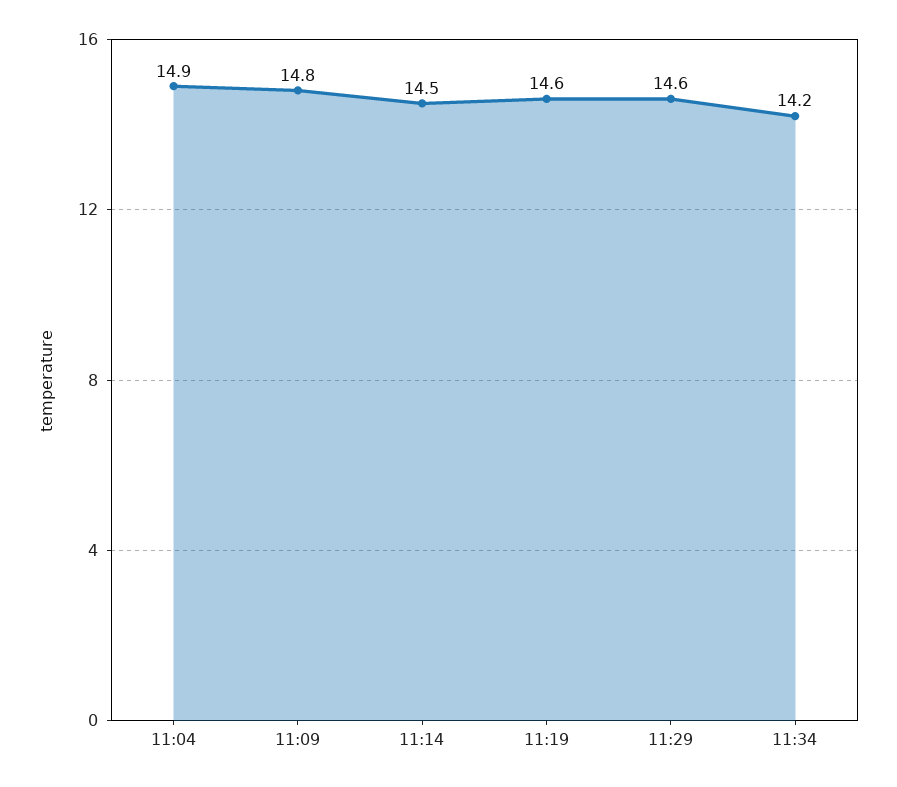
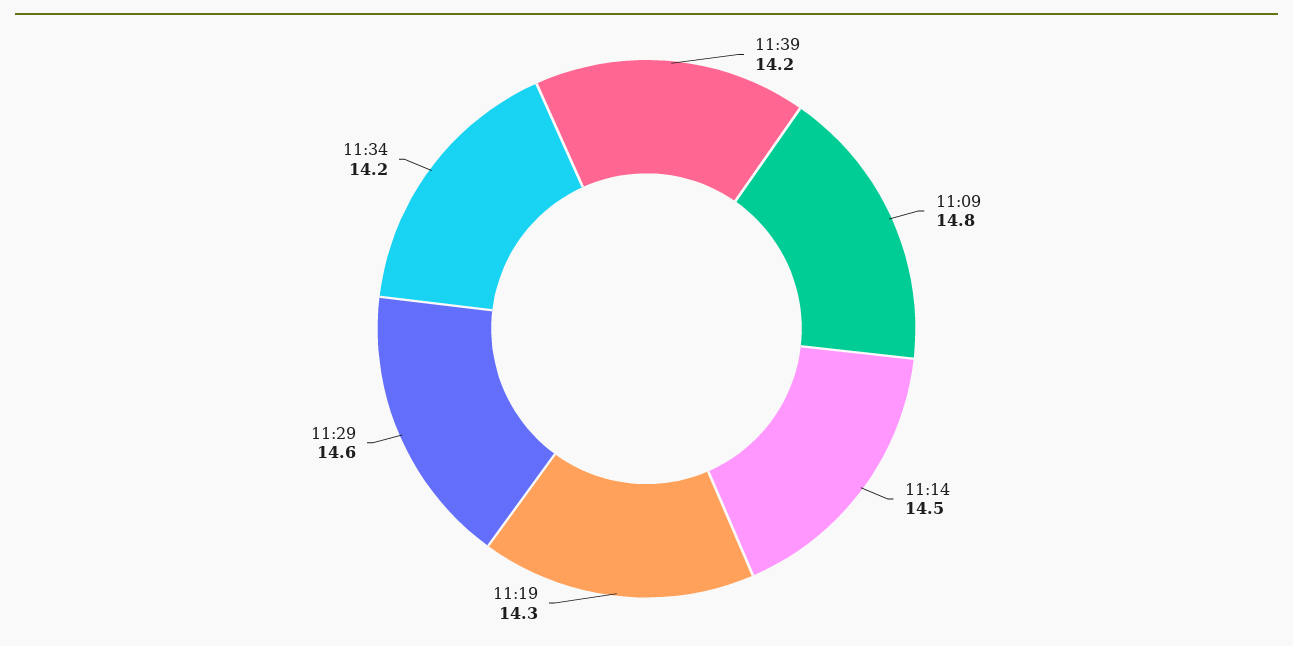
11:04: 14.9 -> none
11:19: 14.6 -> 14.3
11:39: none -> 14.2

